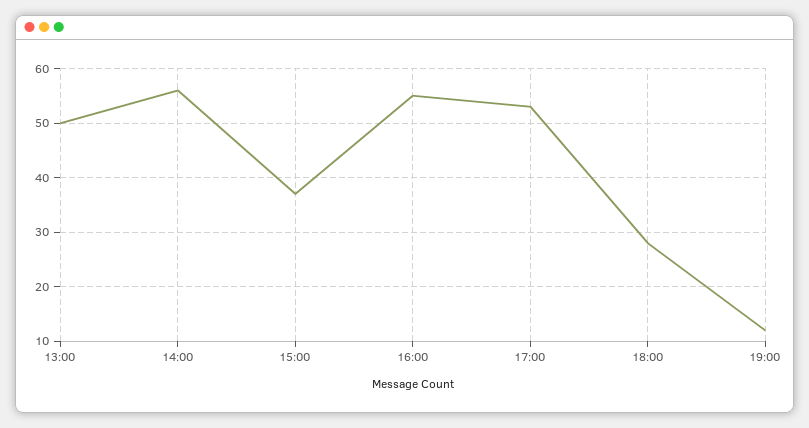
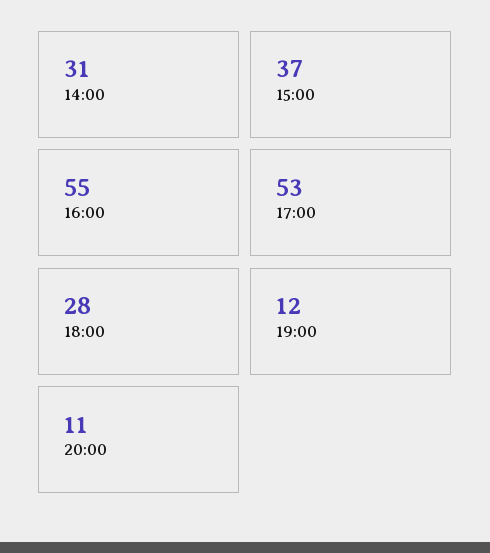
13:00: 50 -> none
14:00: 55 -> 31
20:00: none -> 11

